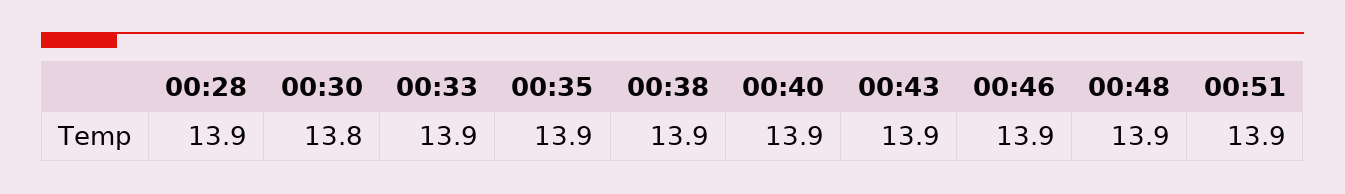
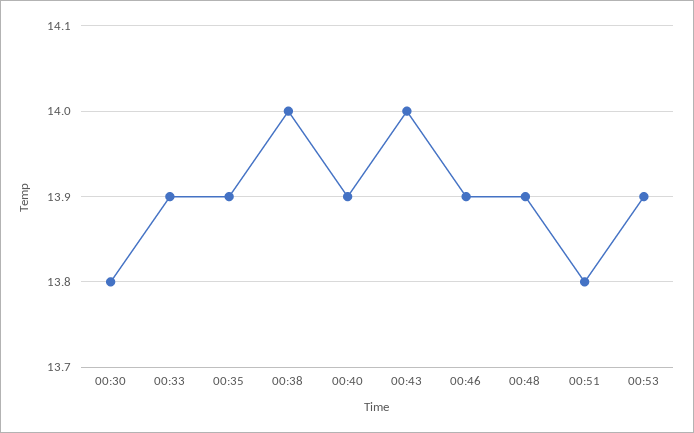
00:28: 13.9 -> none
00:38: 13.9 -> 14
00:43: 13.9 -> 14
00:51: 13.9 -> 13.8
00:53: none -> 13.9

